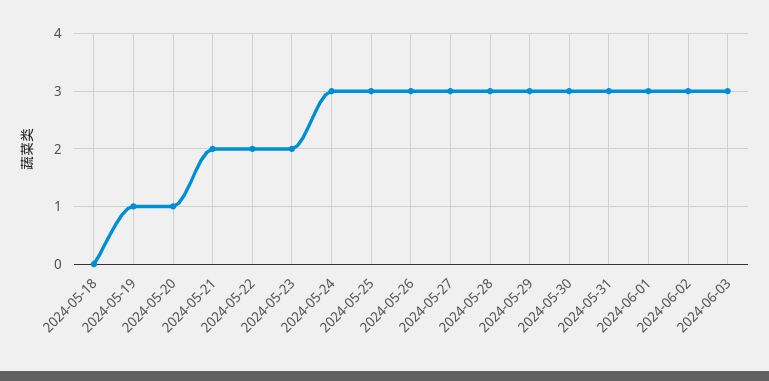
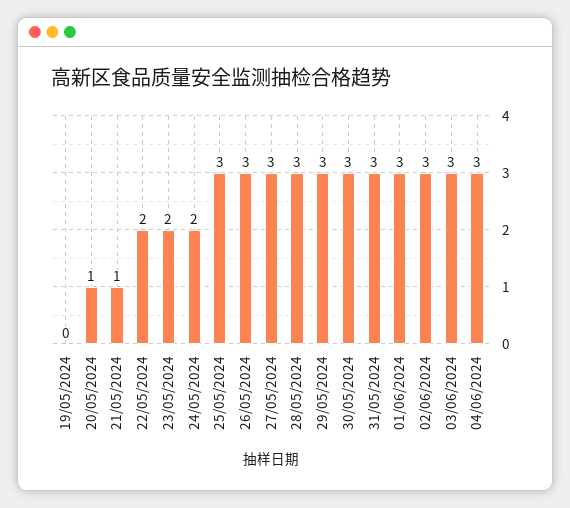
2024-05-18: 0 -> none
2024-05-19: 1 -> 0
2024-05-21: 2 -> 1
2024-05-24: 3 -> 2
04/06/2024: none -> 3

